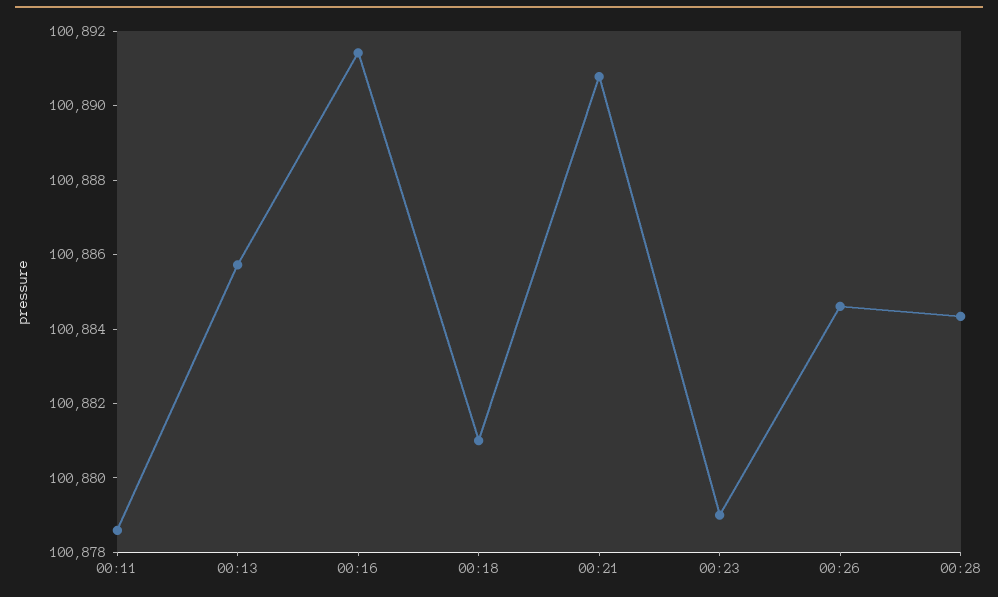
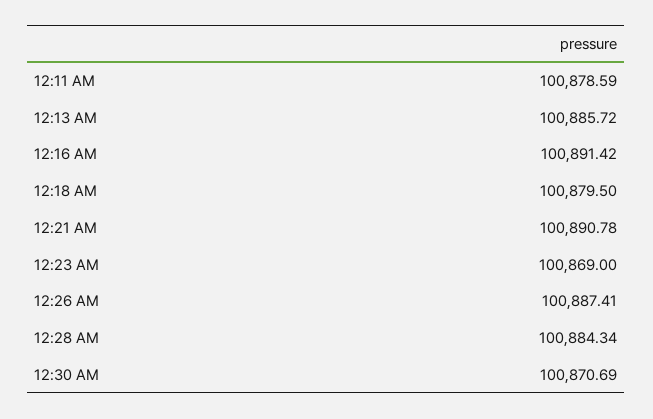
00:18: 100881 -> 100879.5
00:23: 100879 -> 100869
00:26: 100884.5 -> 100887.41
12:30 AM: none -> 100870.69

